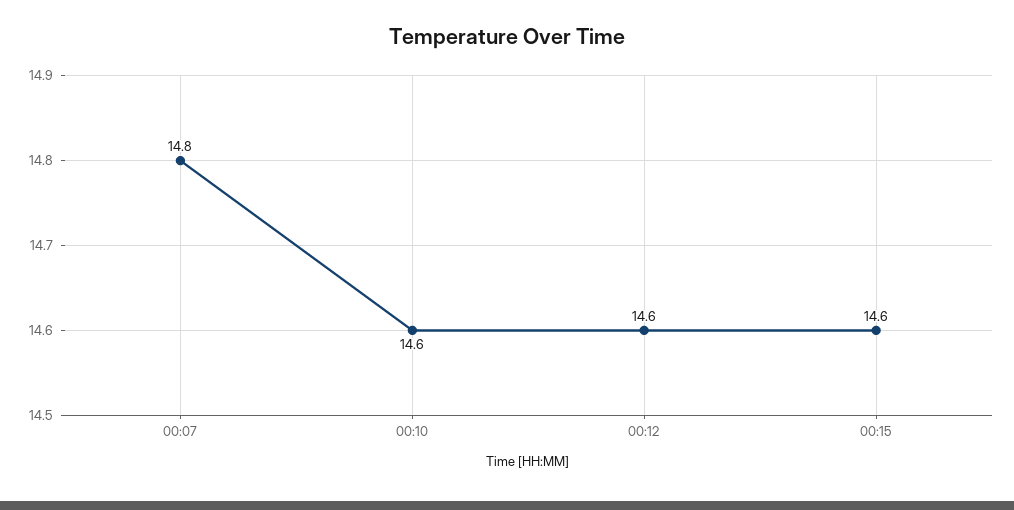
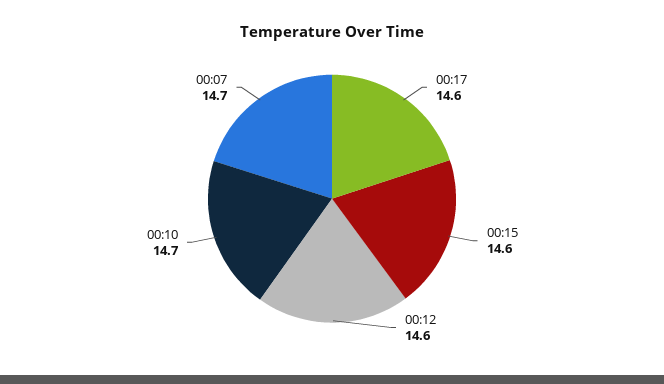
00:07: 14.8 -> 14.7
00:10: 14.6 -> 14.7
00:17: none -> 14.6

